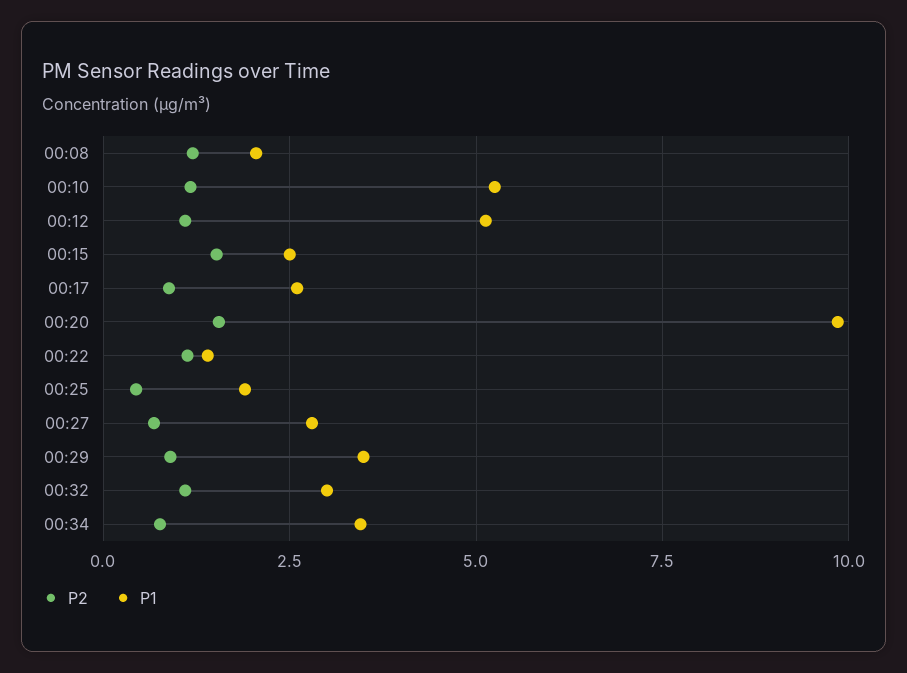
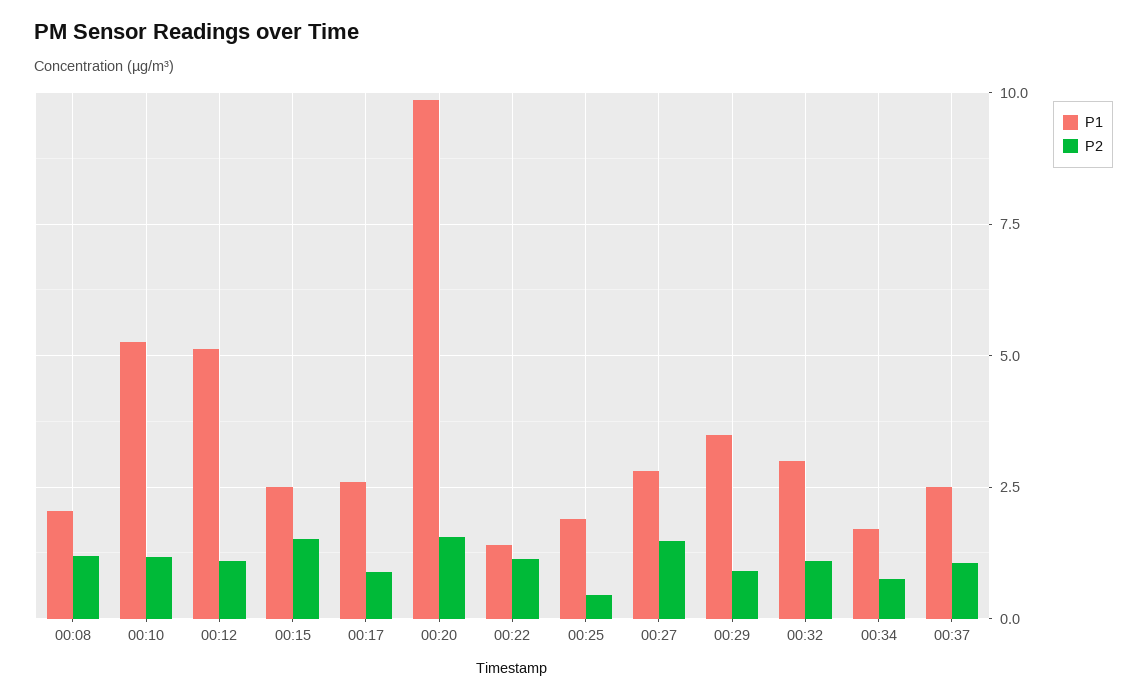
P2, 00:27: 0.75 -> 1.5
P1, 00:34: 3.5 -> 1.75
P1, 00:37: none -> 2.5
P2, 00:37: none -> 1

